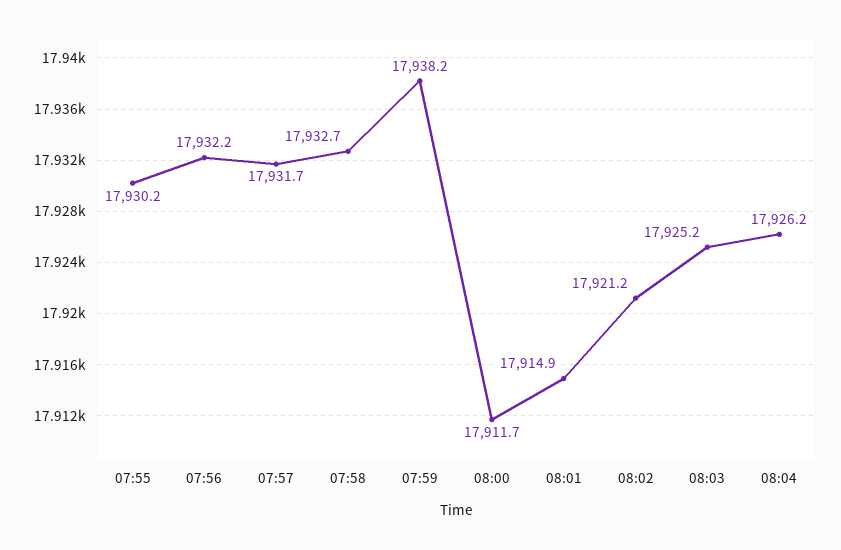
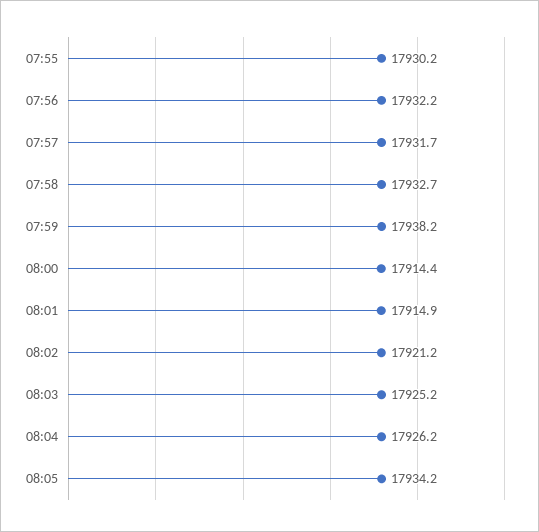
08:00: 17911.7 -> 17914.4
08:05: none -> 17934.2

